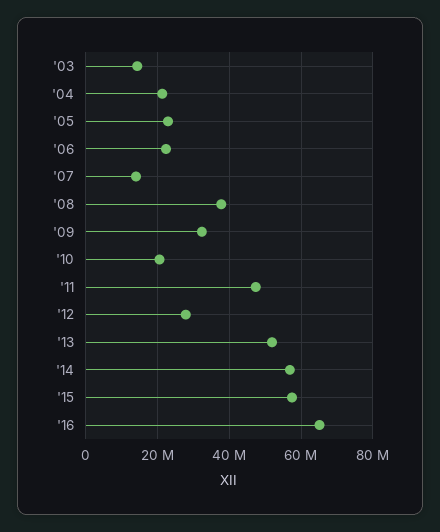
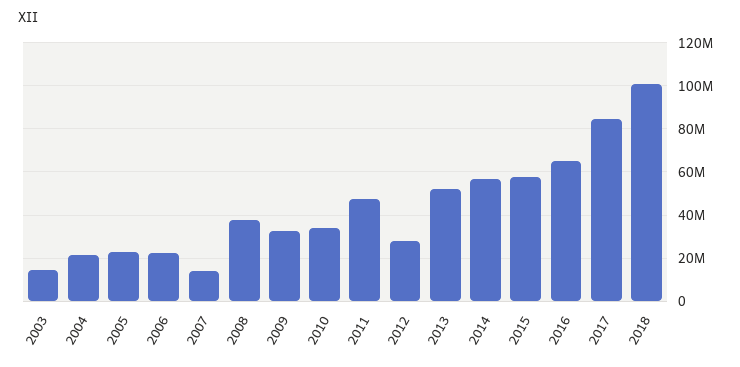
'10: 20000000 -> 35000000
2017: none -> 85000000
2018: none -> 100000000

